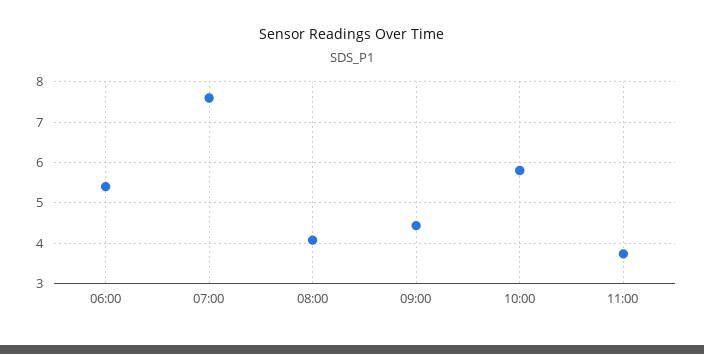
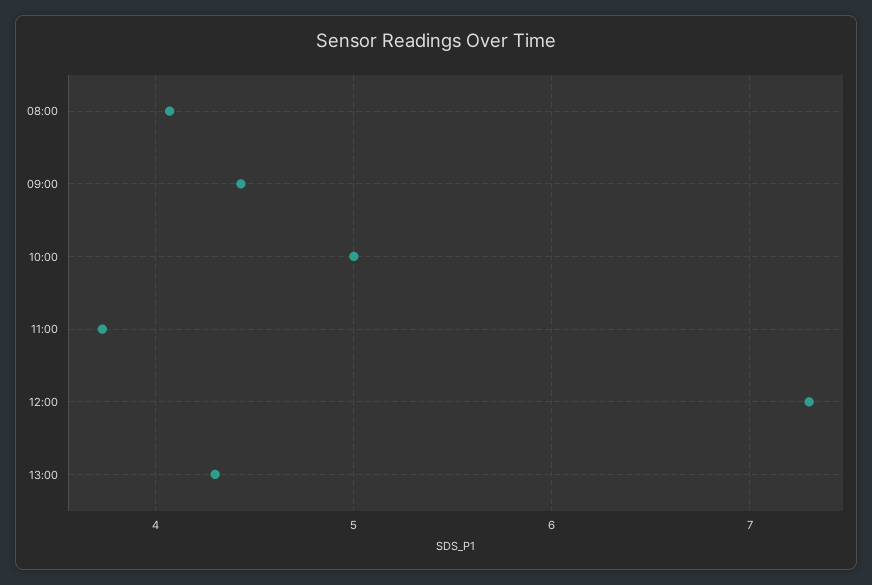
06:00: 5.4 -> none
07:00: 7.6 -> none
10:00: 5.8 -> 5
12:00: none -> 7.3
13:00: none -> 4.3

